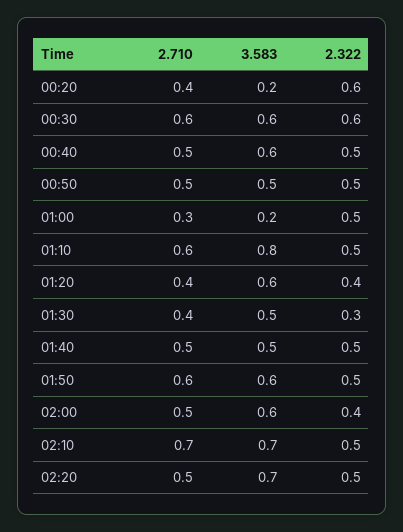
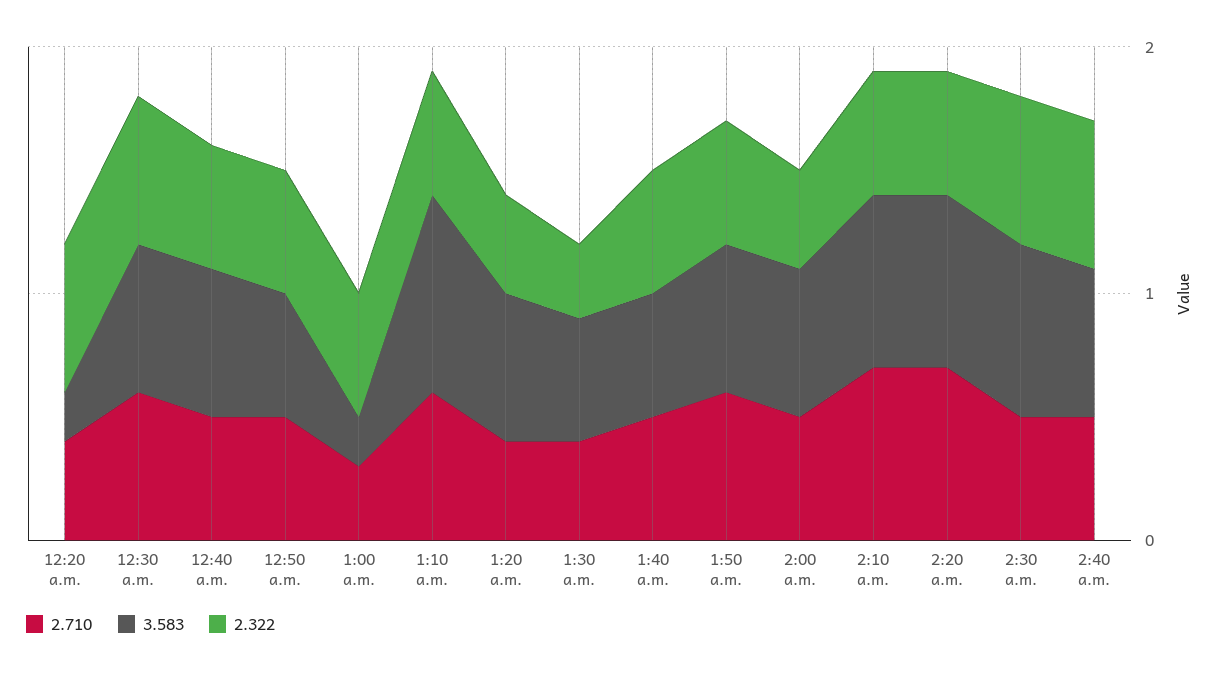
2.710, 02:20: 0.5 -> 0.7
2.710, 2:30 a.m.: none -> 0.5
3.583, 2:30 a.m.: none -> 0.7
2.322, 2:30 a.m.: none -> 0.6
2.710, 2:40 a.m.: none -> 0.5
3.583, 2:40 a.m.: none -> 0.6
2.322, 2:40 a.m.: none -> 0.6

